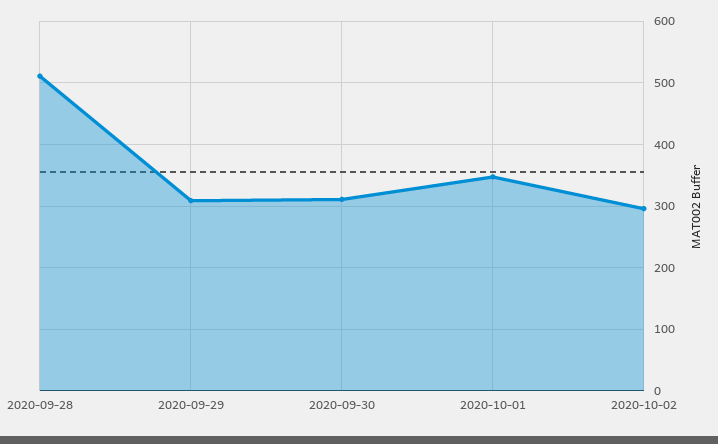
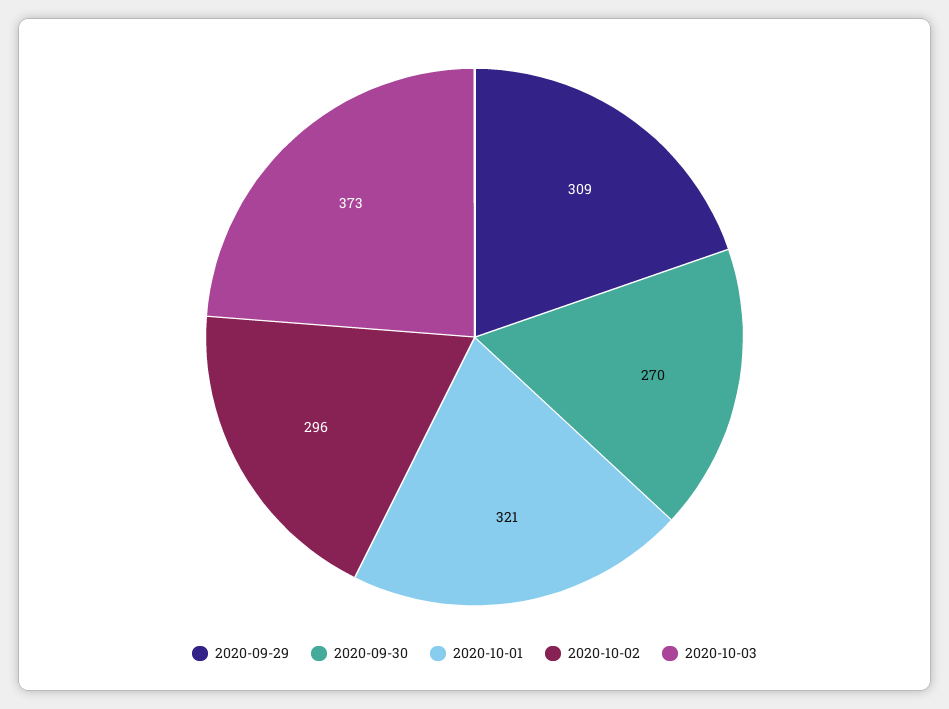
2020-09-28: 510 -> none
2020-09-30: 310 -> 270
2020-10-01: 350 -> 321
2020-10-03: none -> 373

